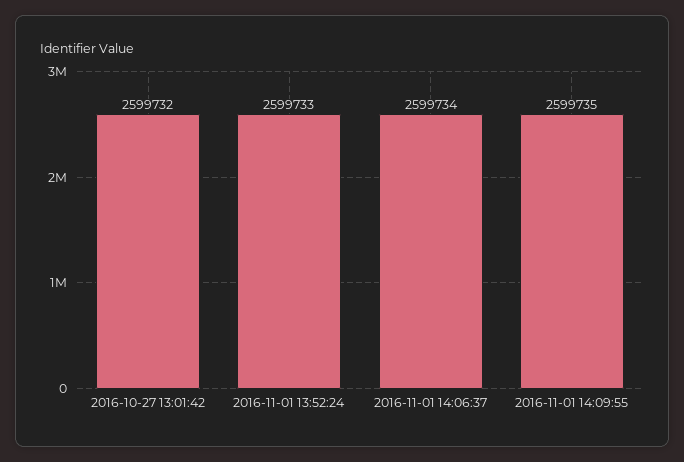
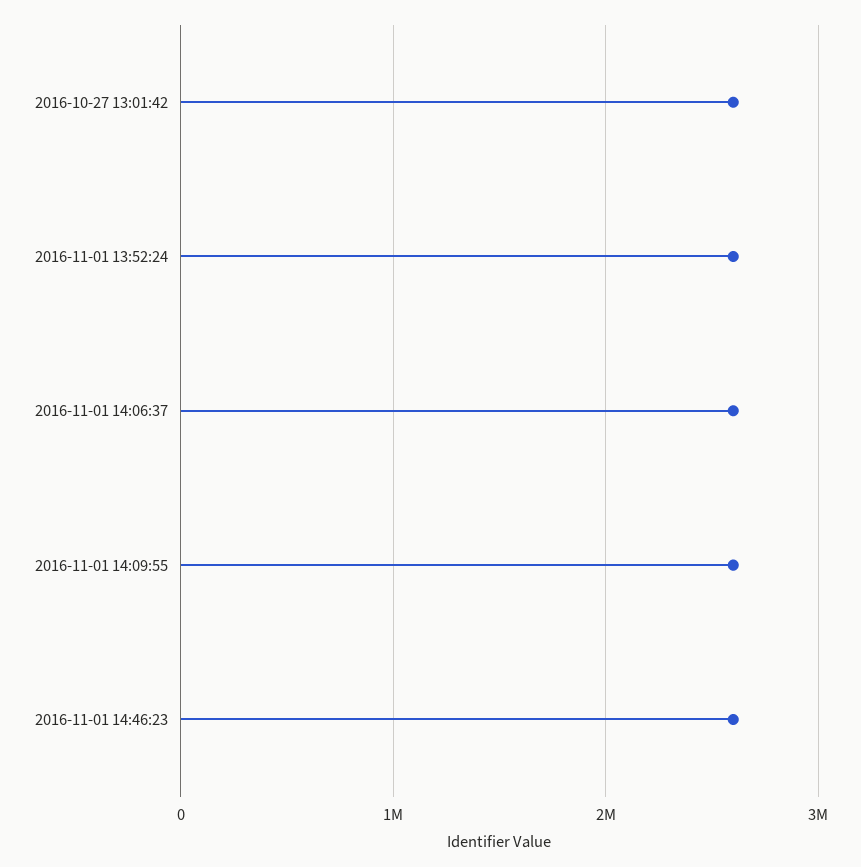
2016-11-01 14:46:23: none -> 2600000

